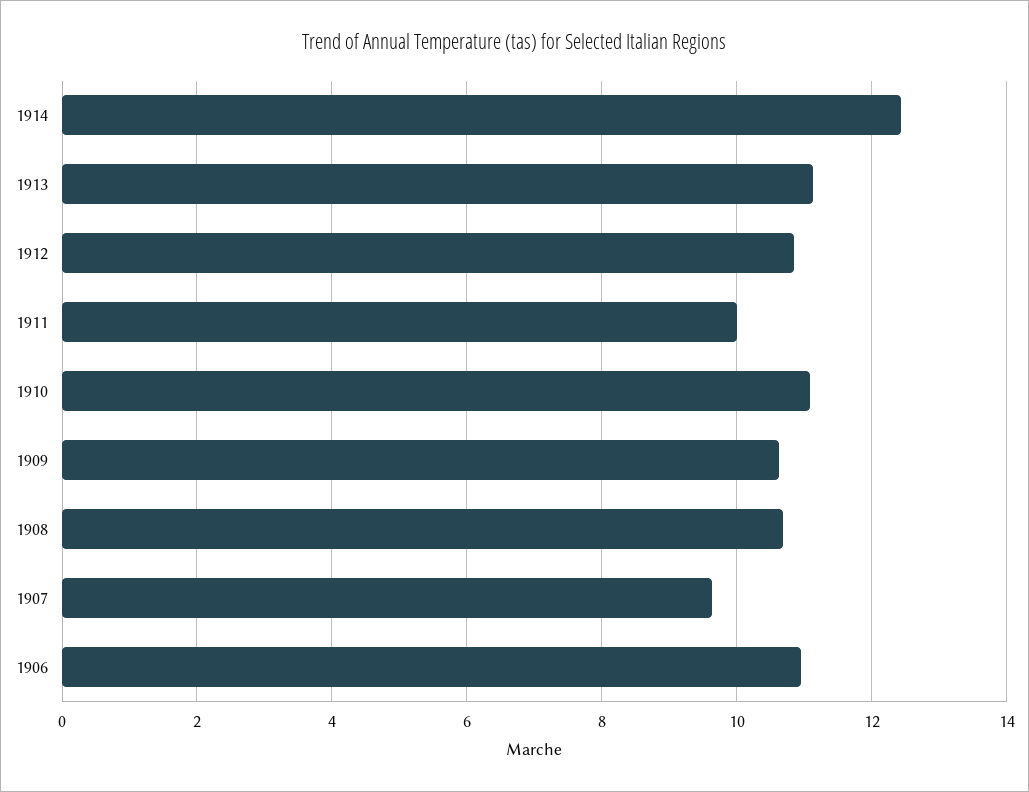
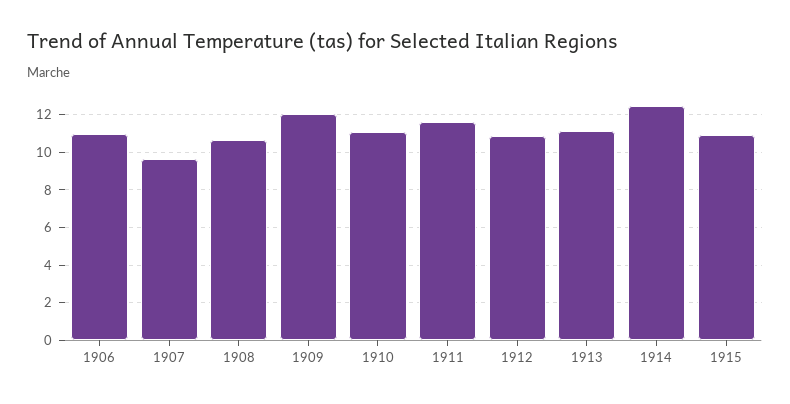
1911: 10 -> 11.5
1909: 10.6 -> 12
1915: none -> 11

